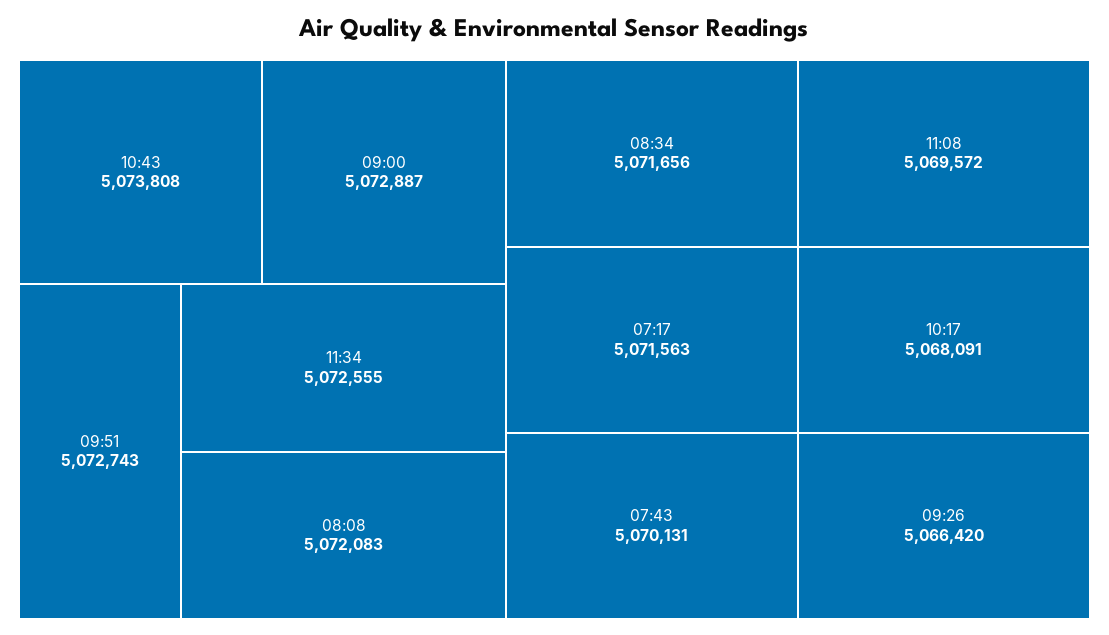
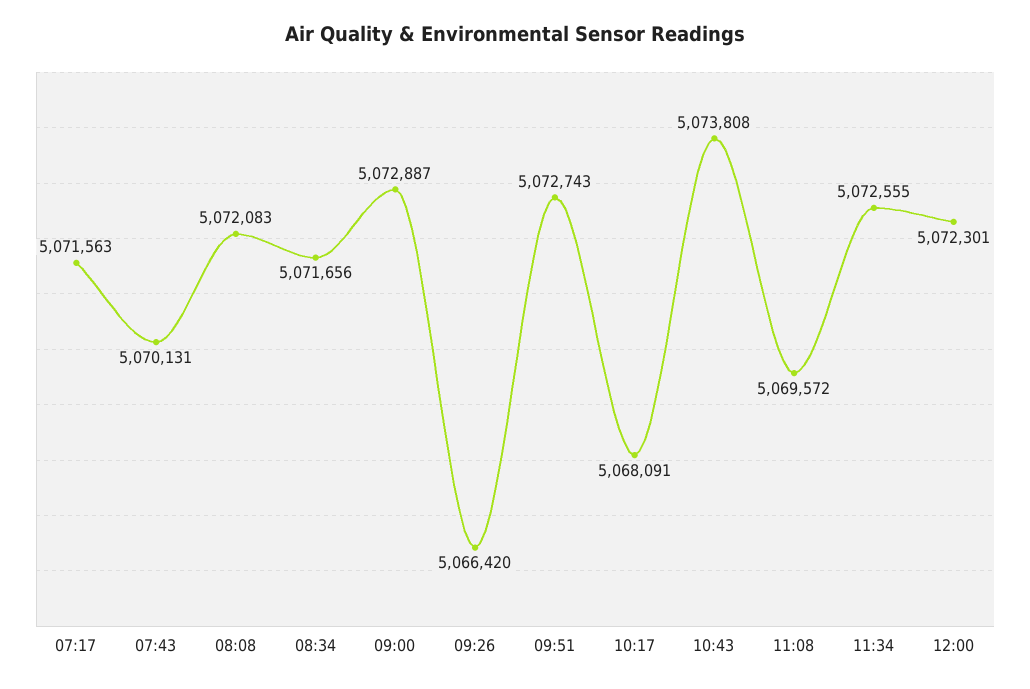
12:00: none -> 5072301

